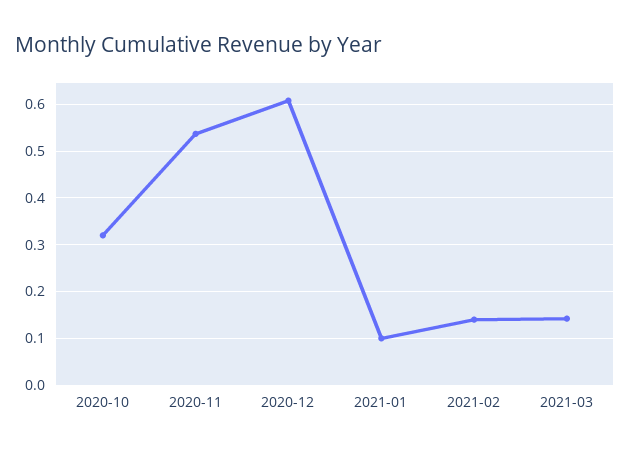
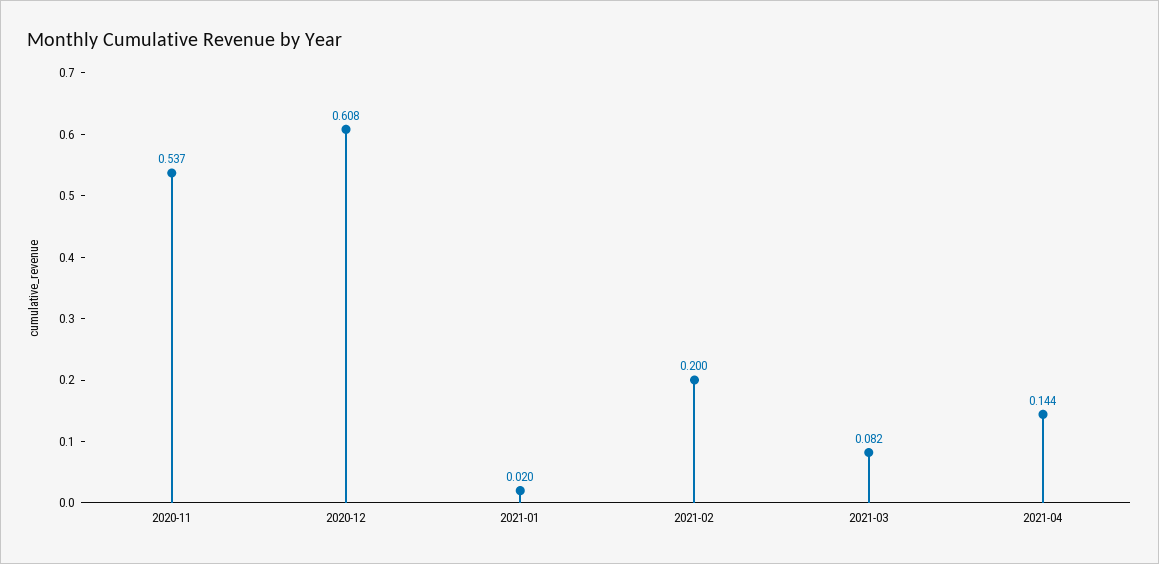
2020-10: 0.32 -> none
2021-01: 0.1 -> 0.02
2021-02: 0.14 -> 0.2
2021-03: 0.14 -> 0.082
2021-04: none -> 0.144

